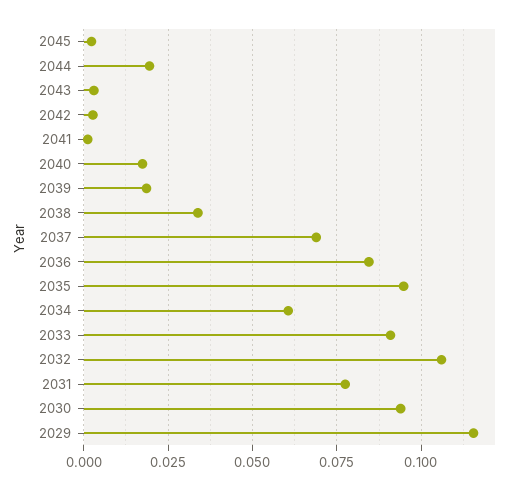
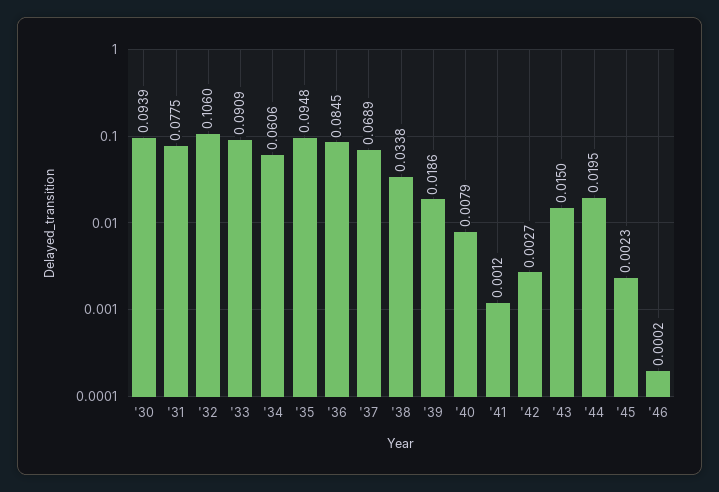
2043: 0.0025 -> 0.015
2040: 0.0175 -> 0.0079
2029: 0.115 -> none
'46: none -> 0.0002

